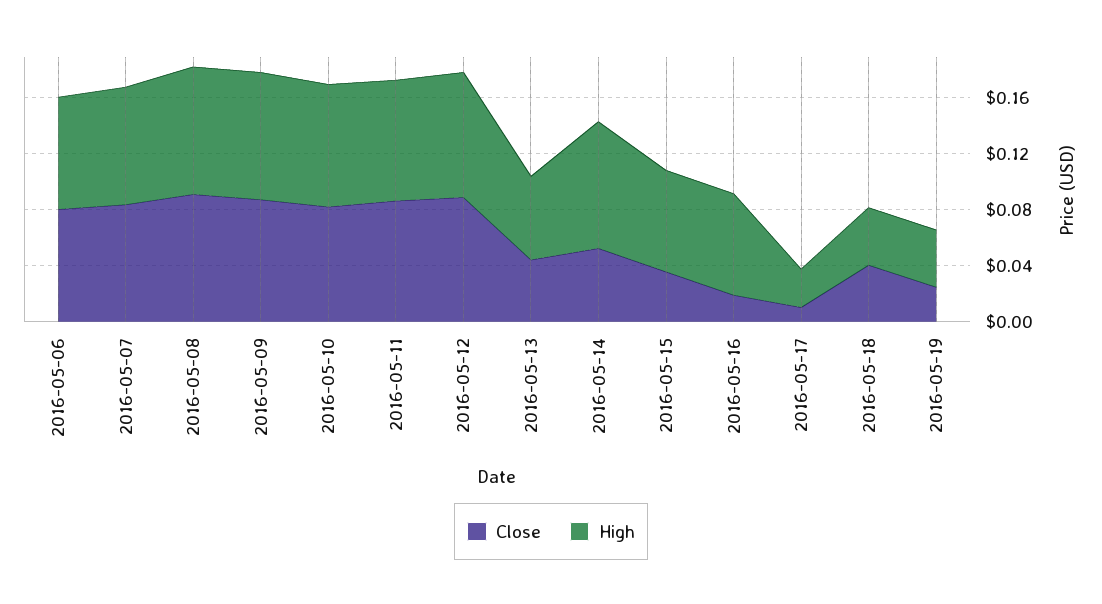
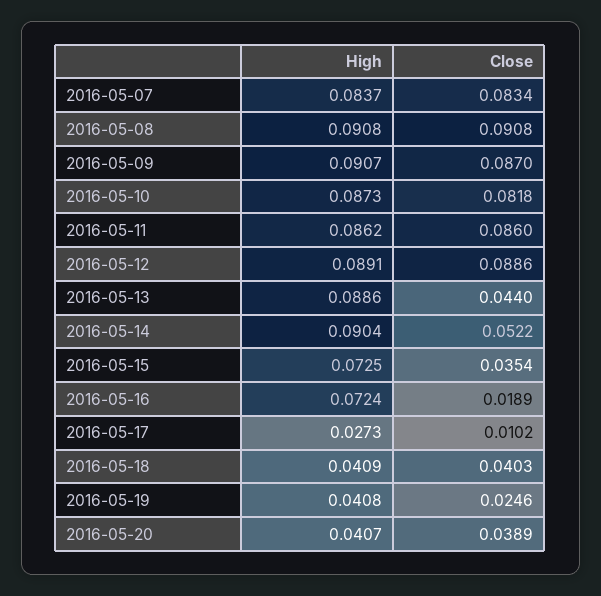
Close, 2016-05-06: 0.08 -> none
High, 2016-05-06: 0.08 -> none
High, 2016-05-13: 0.06 -> 0.0886
High, 2016-05-20: none -> 0.0407
Close, 2016-05-20: none -> 0.0389

